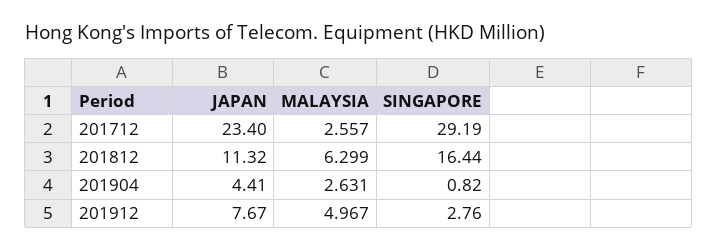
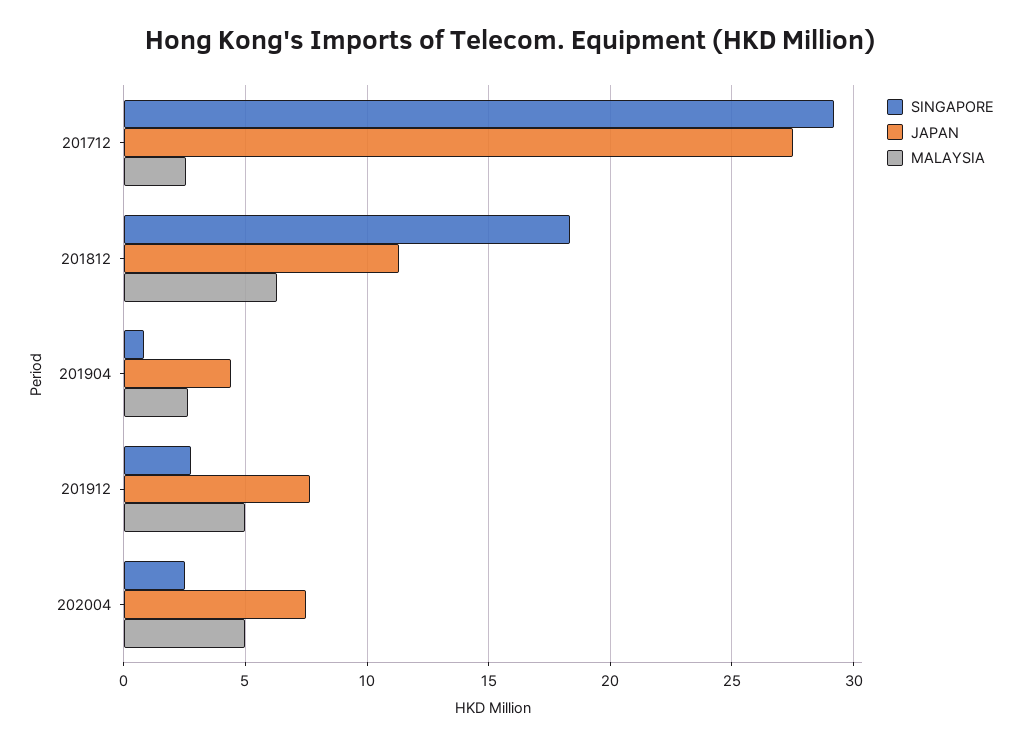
JAPAN, 201712: 23.4 -> 27.5
SINGAPORE, 201812: 16.44 -> 18.5
SINGAPORE, 202004: none -> 2.5
JAPAN, 202004: none -> 7.5
MALAYSIA, 202004: none -> 5

